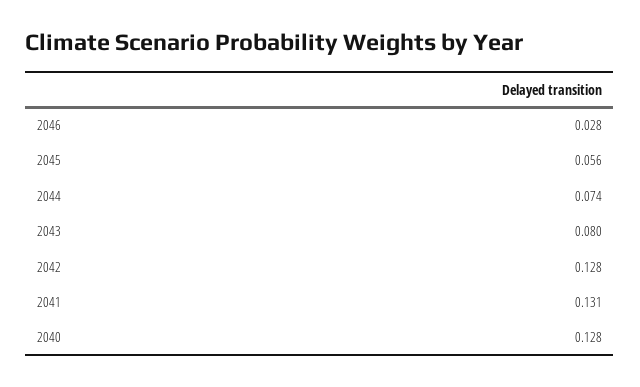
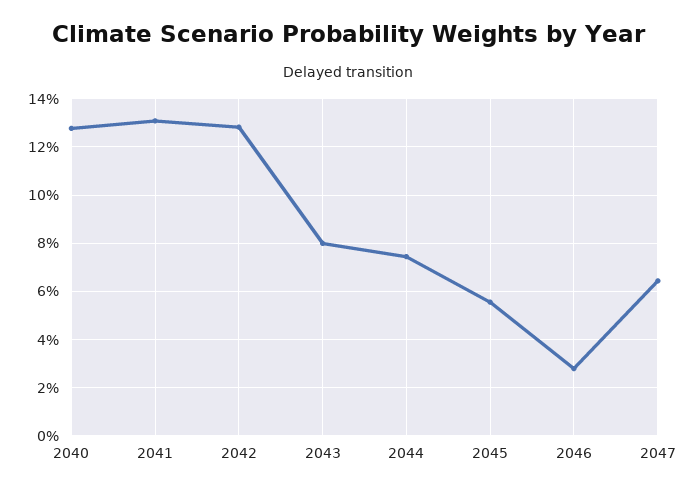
2047: none -> 0.065

